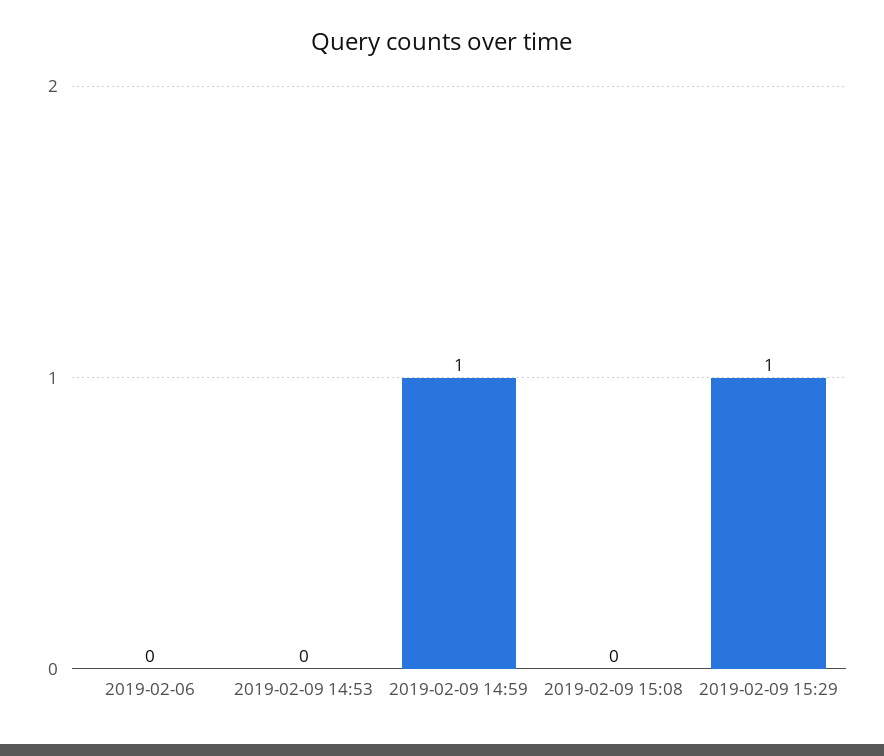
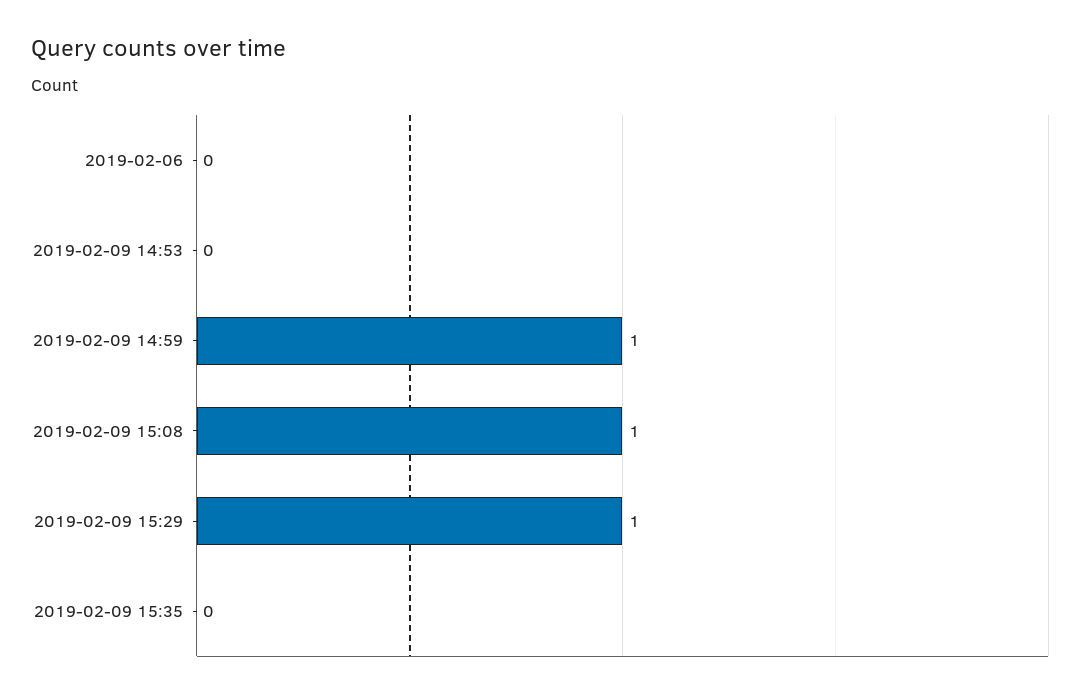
2019-02-09 15:08: 0 -> 1
2019-02-09 15:35: none -> 0

